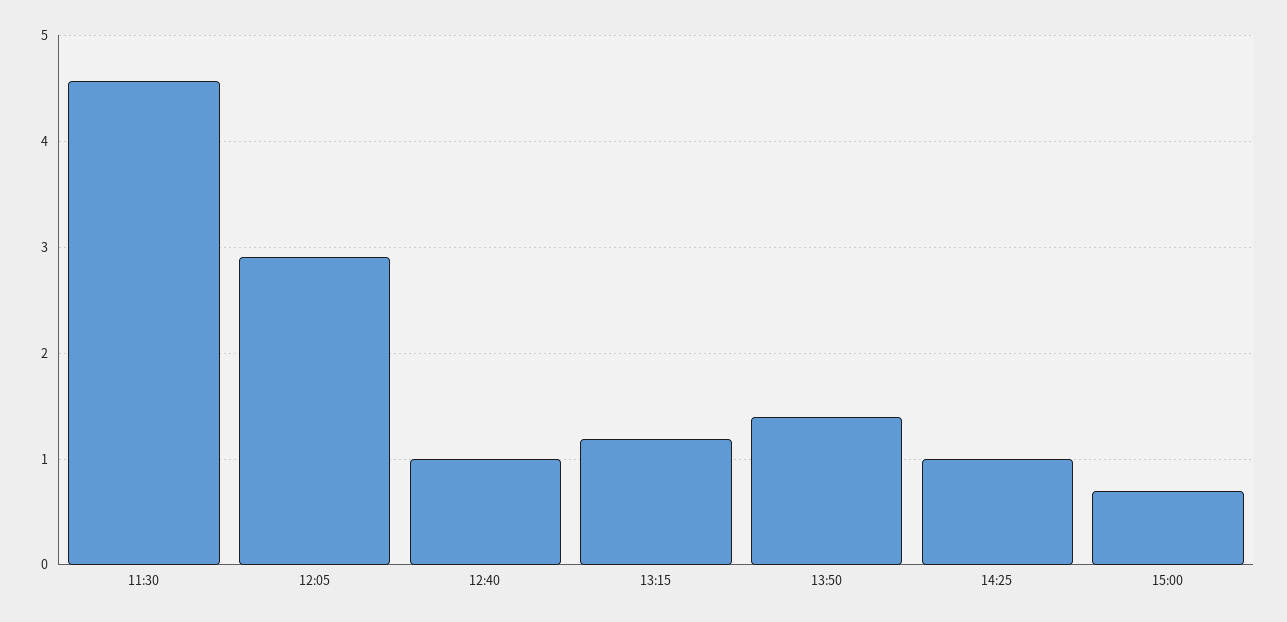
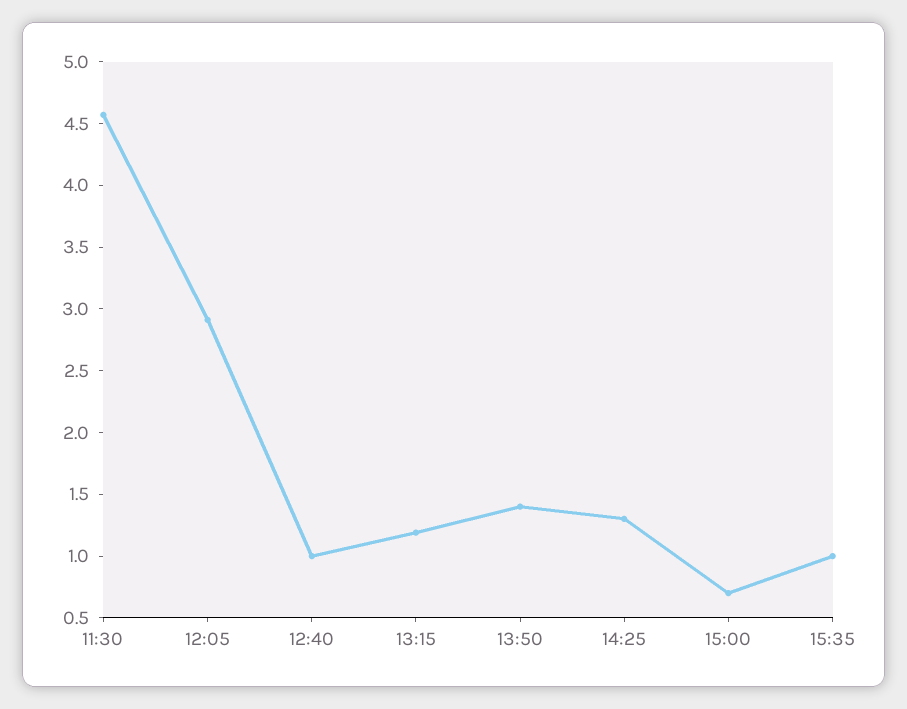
14:25: 1 -> 1.3
15:35: none -> 1

